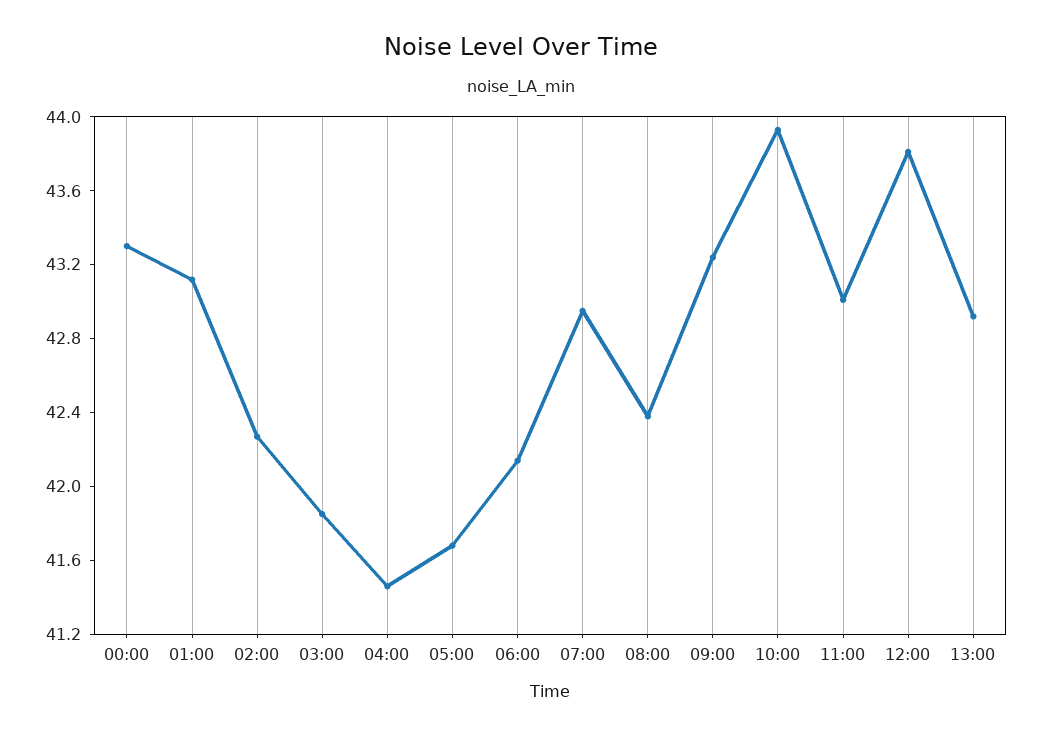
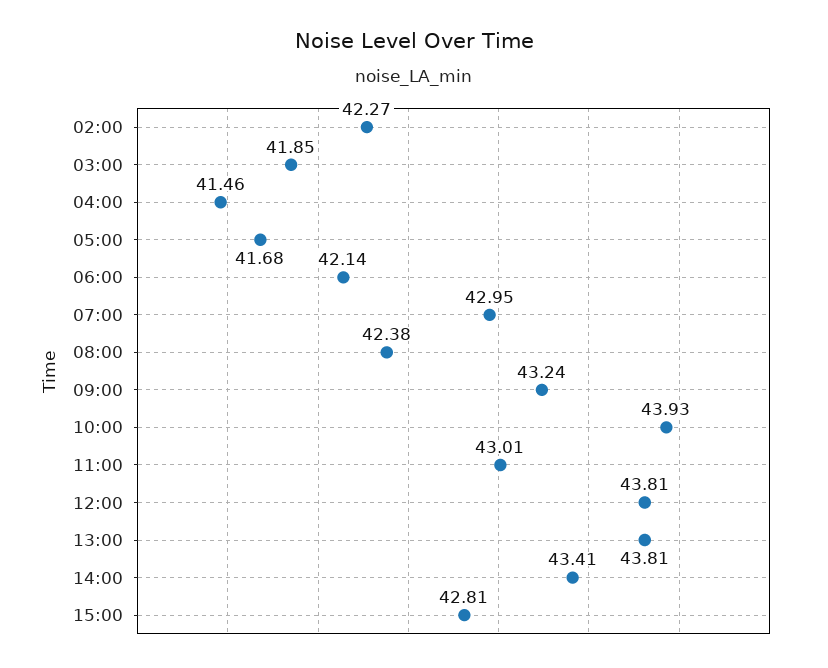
00:00: 43.3 -> none
01:00: 43.1 -> none
13:00: 42.9 -> 43.81
14:00: none -> 43.41
15:00: none -> 42.81

